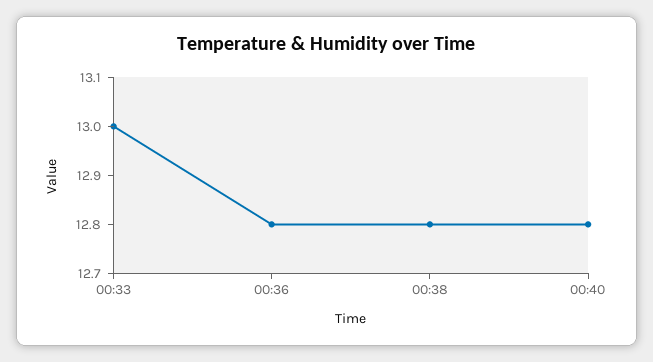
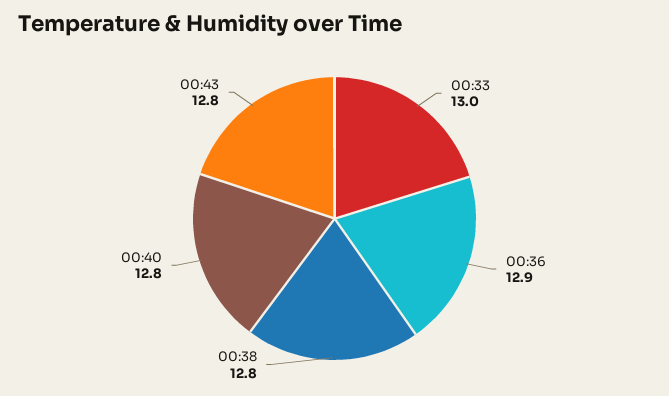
00:36: 12.8 -> 12.9
00:43: none -> 12.8

